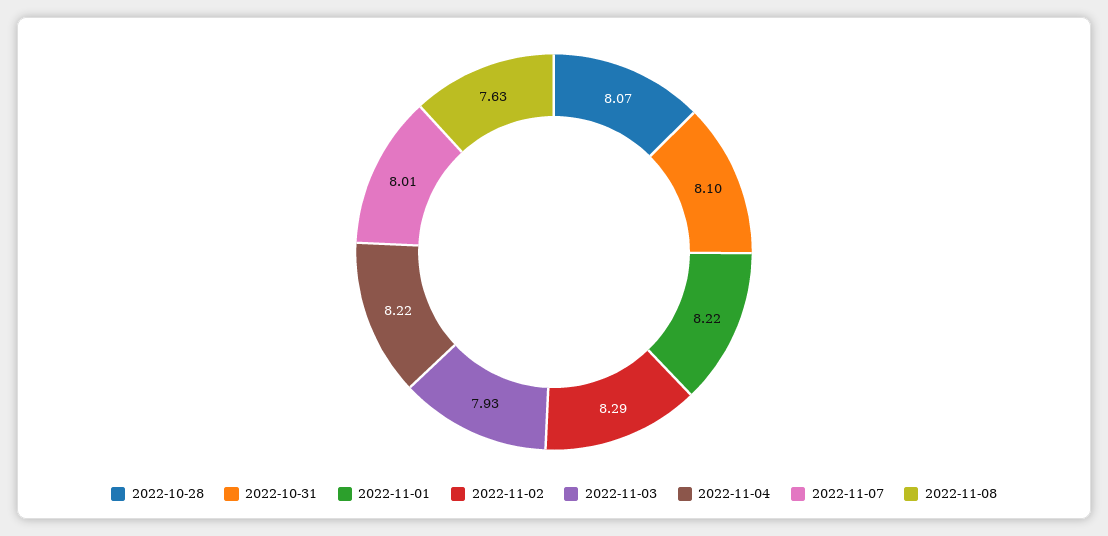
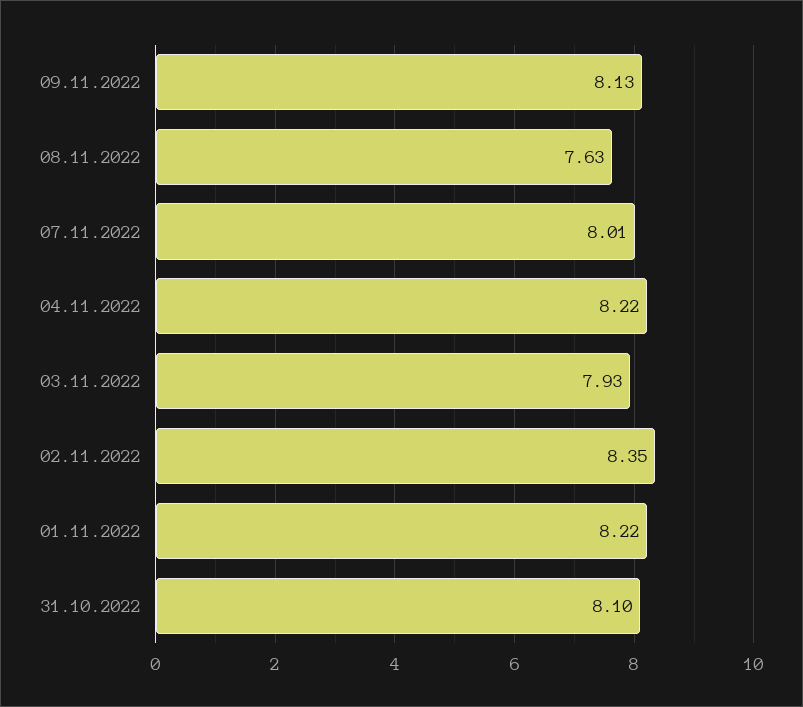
2022-10-28: 8.07 -> none
2022-11-02: 8.29 -> 8.35
09.11.2022: none -> 8.13

